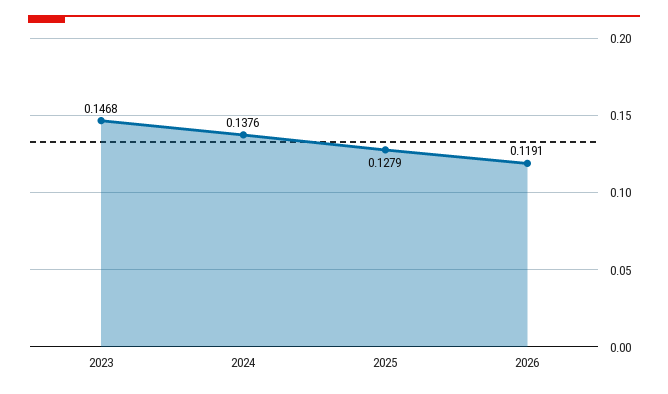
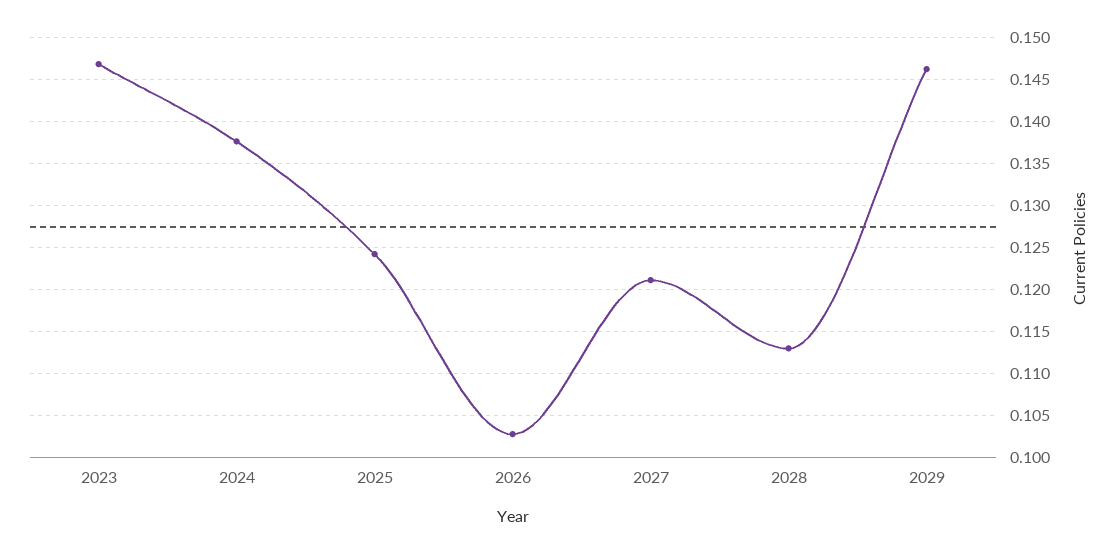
2025: 0.1279 -> 0.124
2026: 0.1191 -> 0.103
2027: none -> 0.121
2028: none -> 0.113
2029: none -> 0.146

